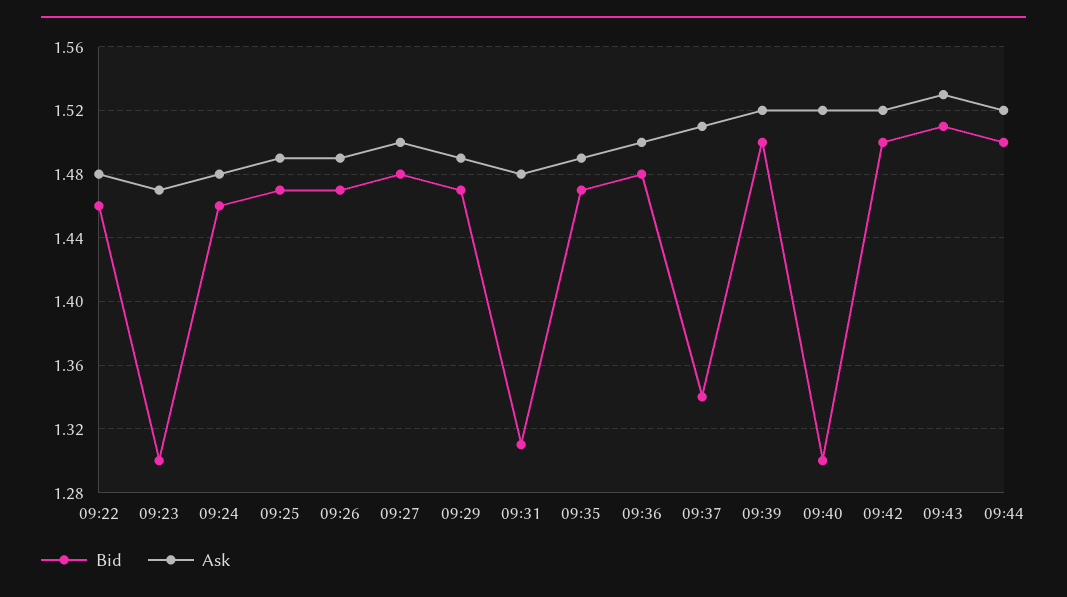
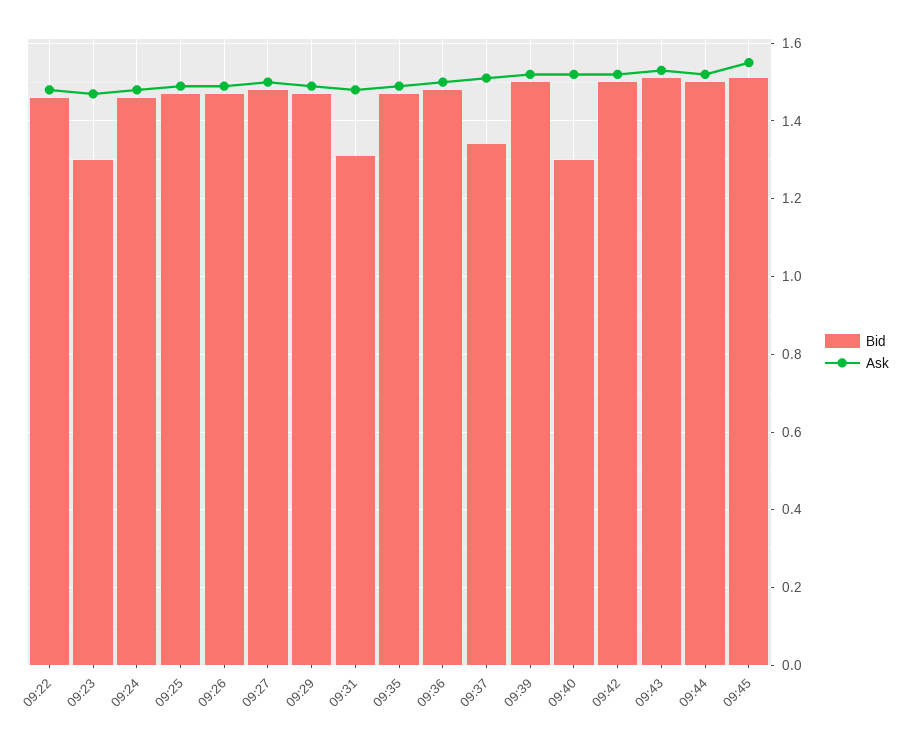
Bid, 09:45: none -> 1.5
Ask, 09:45: none -> 1.55

